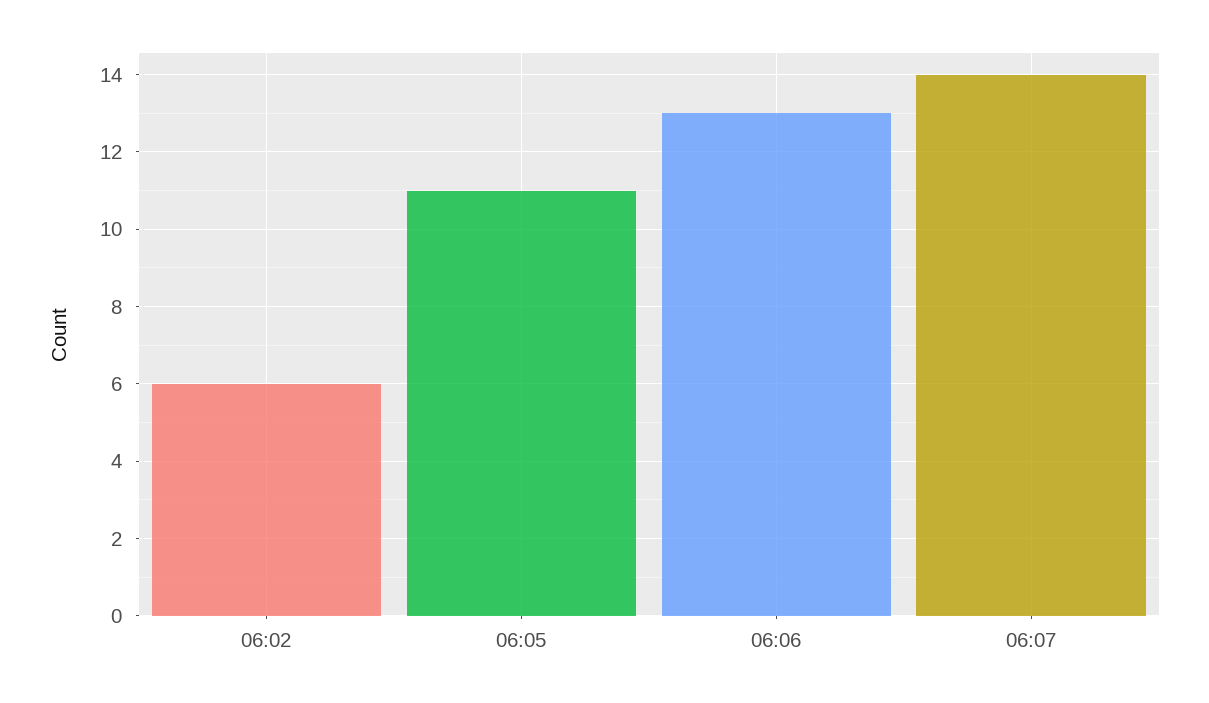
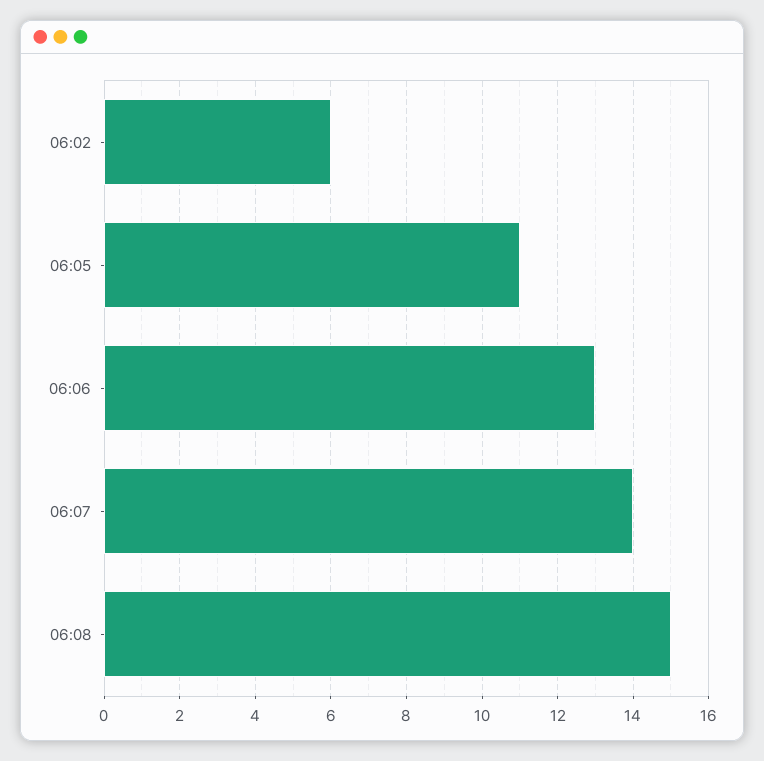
06:08: none -> 15

